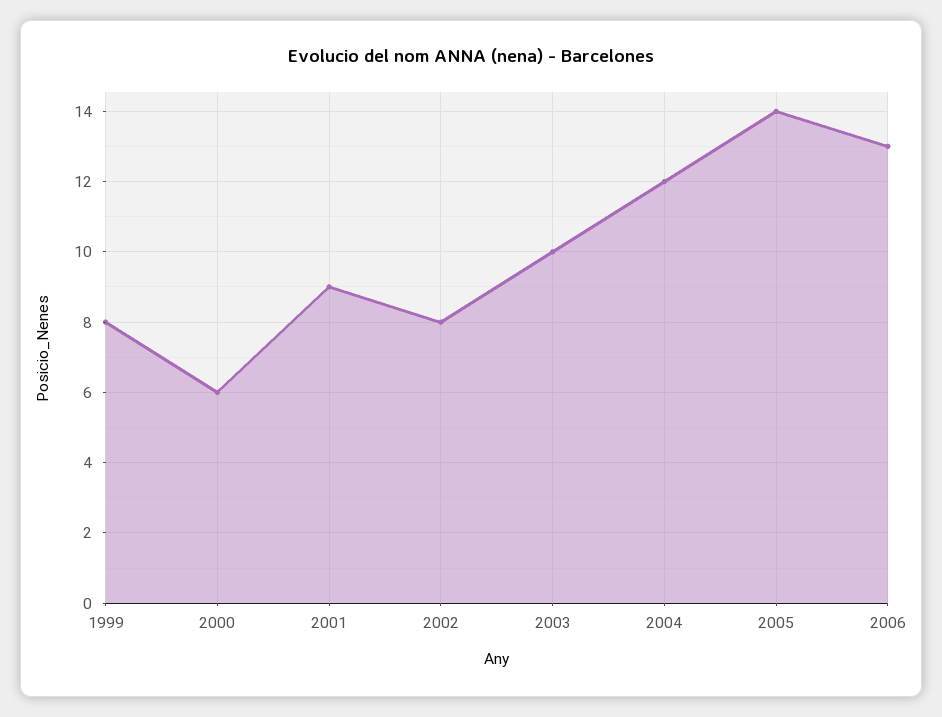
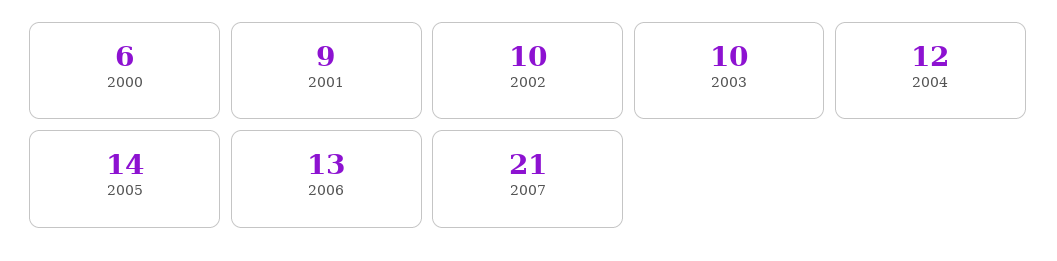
1999: 8 -> none
2002: 8 -> 10
2007: none -> 21

